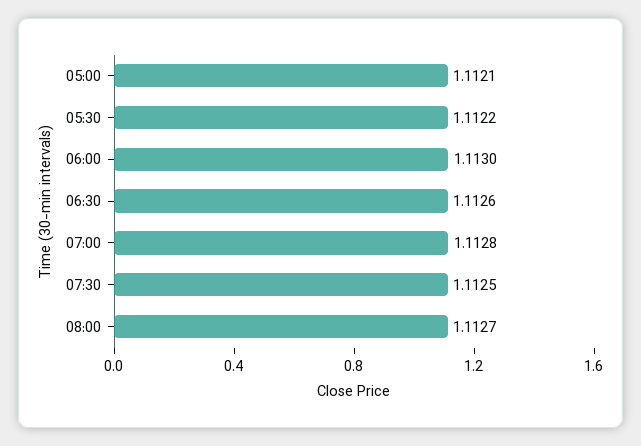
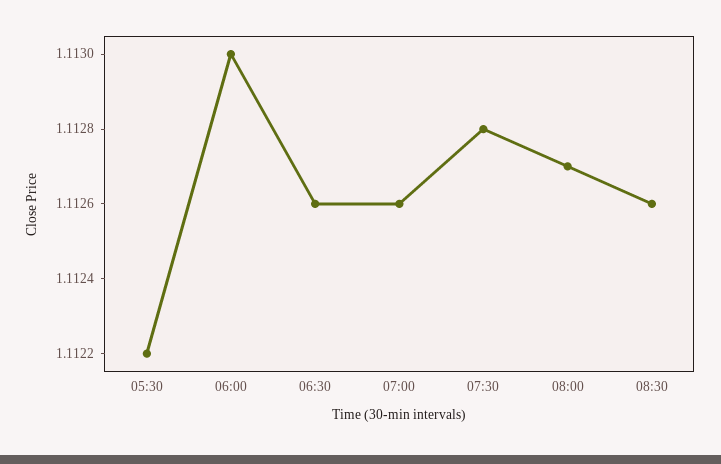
05:00: 1.1121 -> none
07:00: 1.1128 -> 1.1126
07:30: 1.1125 -> 1.1128
08:30: none -> 1.1126

